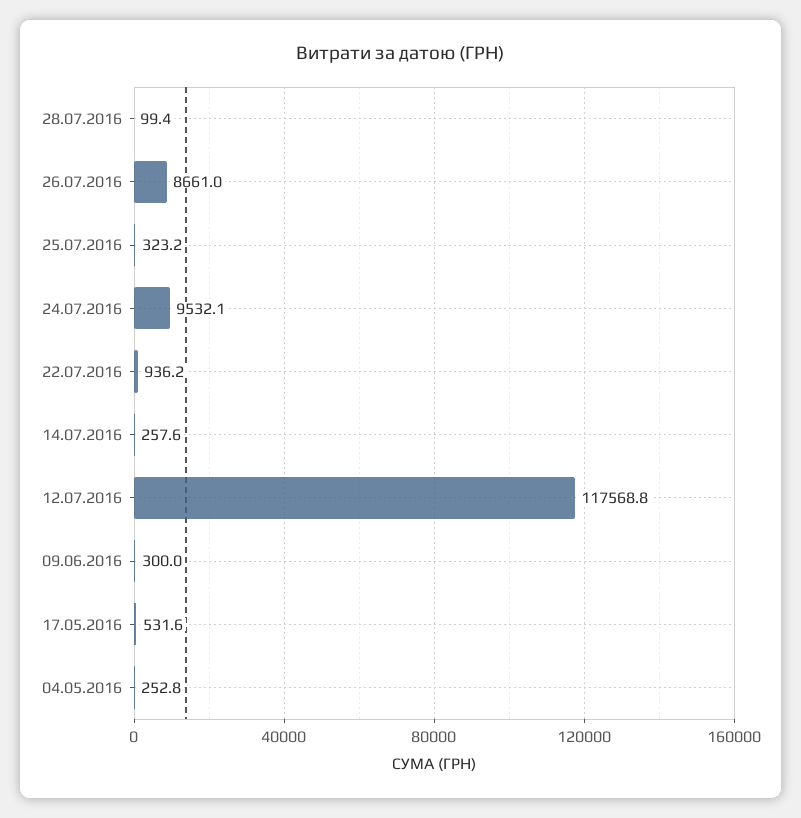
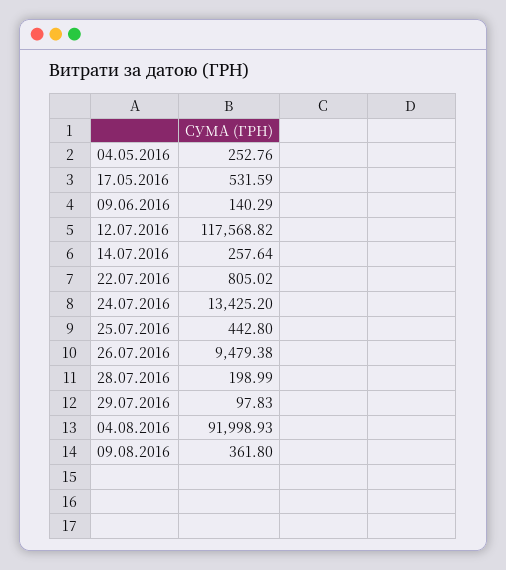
28.07.2016: 99.4 -> 198.99
26.07.2016: 8661 -> 9479.38
25.07.2016: 323.2 -> 442.8
24.07.2016: 9532.1 -> 13425.2
22.07.2016: 936.2 -> 805.02
09.06.2016: 300 -> 140.29
29.07.2016: none -> 97.83
04.08.2016: none -> 91998.93
09.08.2016: none -> 361.8

